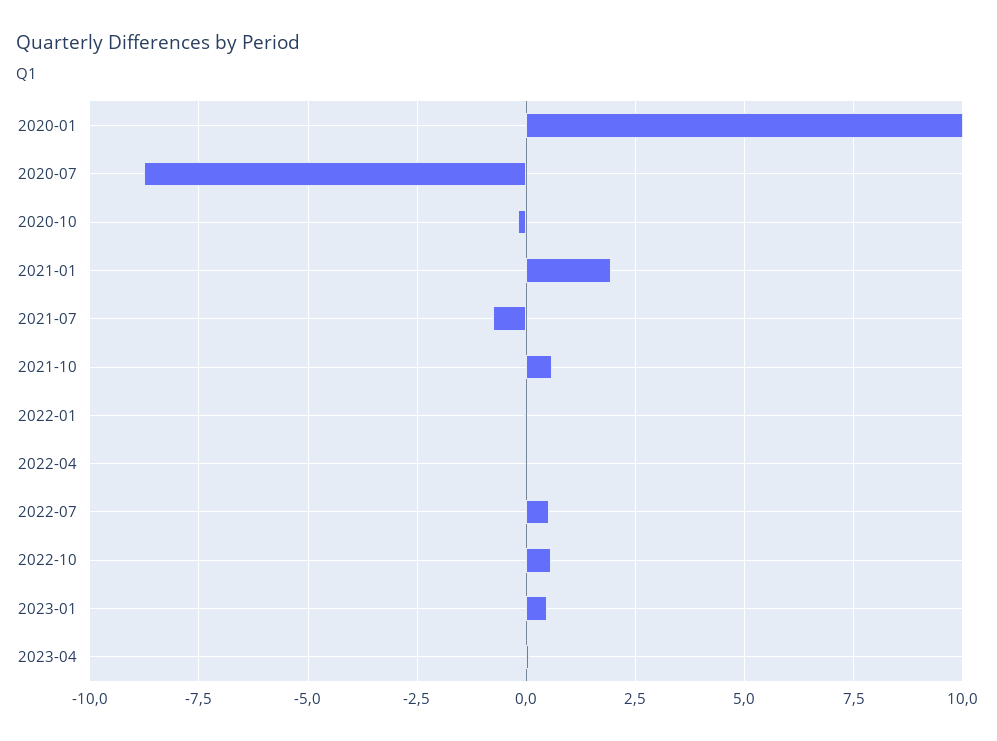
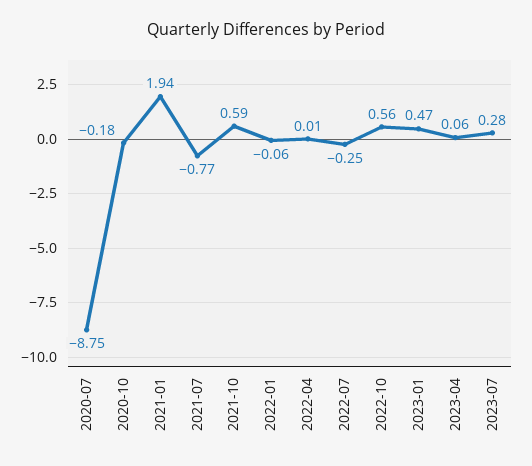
2020-01: 10 -> none
2022-07: 0.5 -> -0.25
2023-07: none -> 0.28

